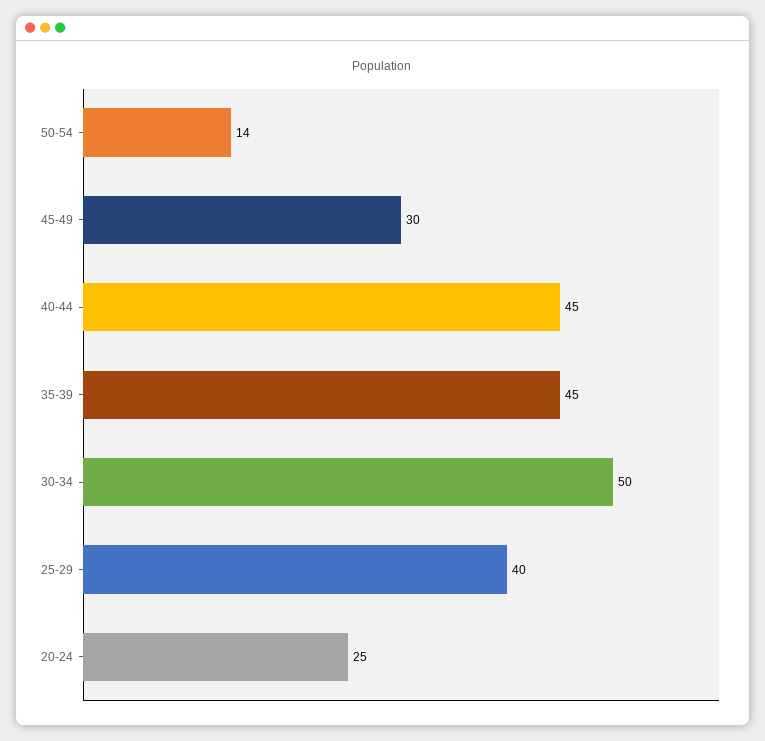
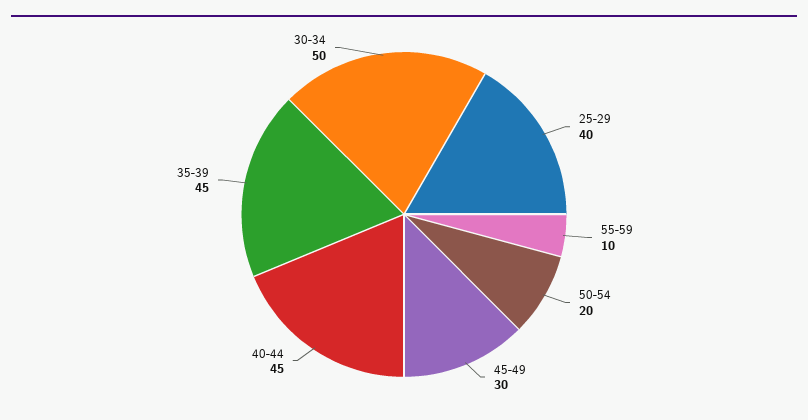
50-54: 14 -> 20
20-24: 25 -> none
55-59: none -> 10

